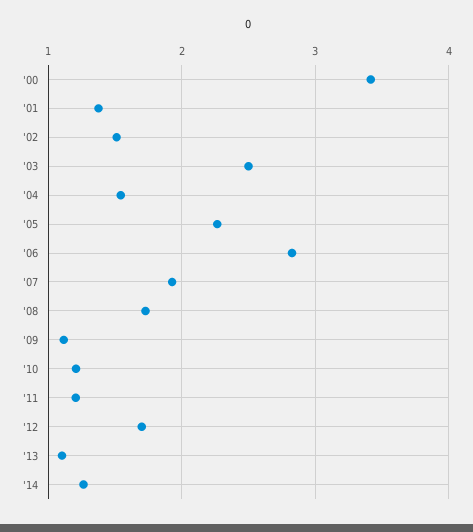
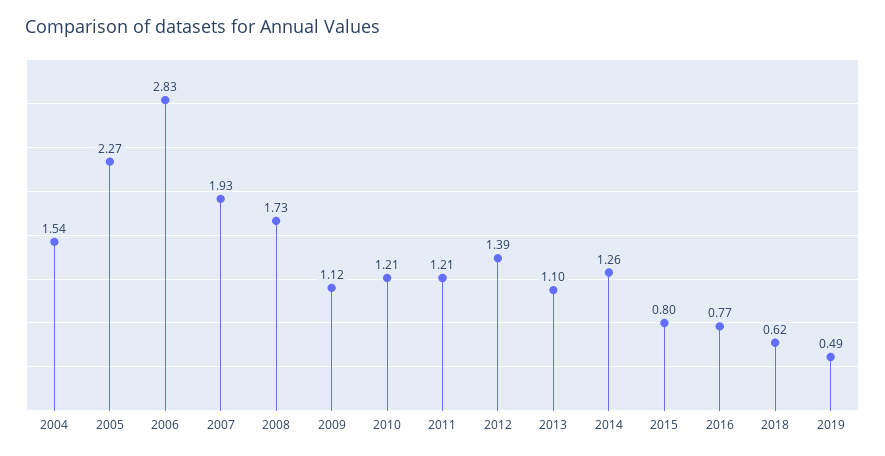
'00: 3.4 -> none
'01: 1.4 -> none
'02: 1.5 -> none
'03: 2.5 -> none
'12: 1.7 -> 1.39
2015: none -> 0.8
2016: none -> 0.77
2018: none -> 0.62
2019: none -> 0.49

